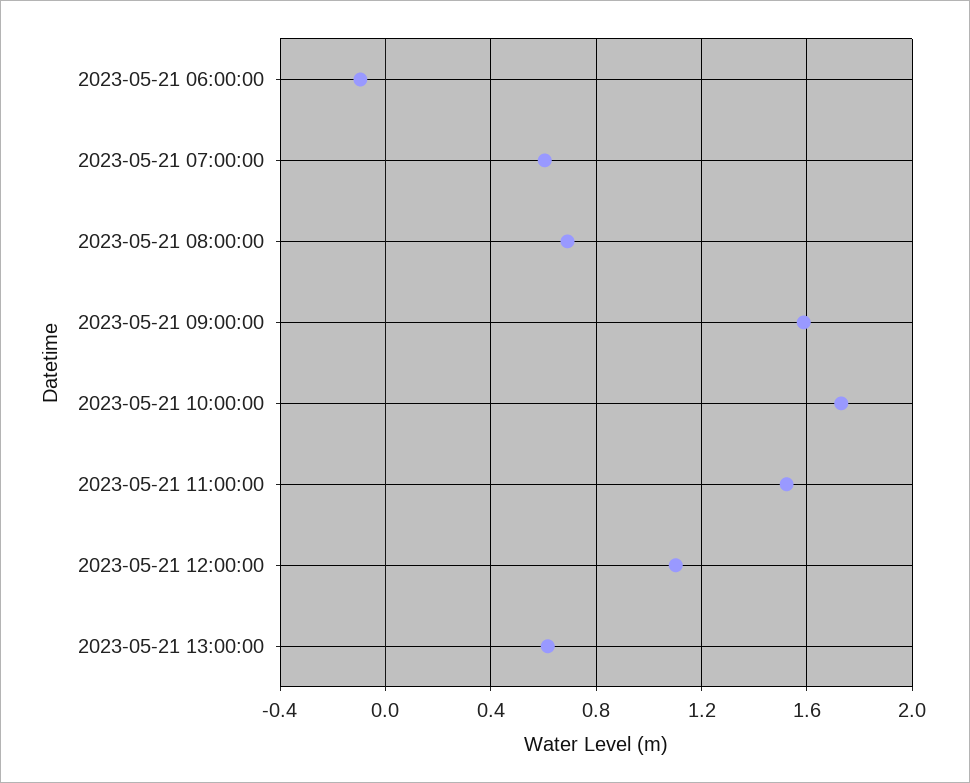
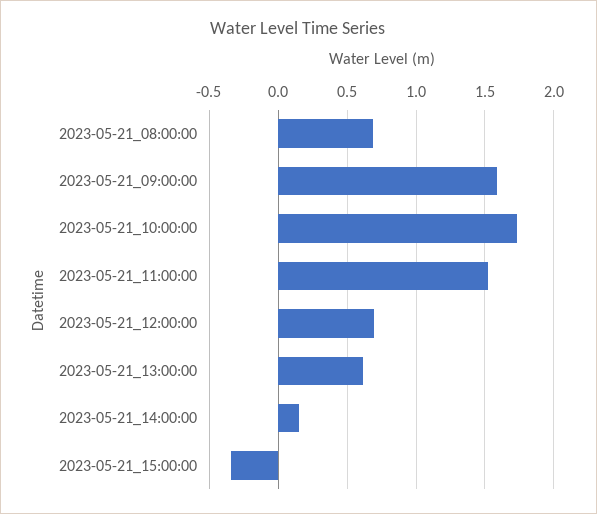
2023-05-21 06:00:00: -0.1 -> none
2023-05-21 07:00:00: 0.6 -> none
2023-05-21 12:00:00: 1.1 -> 0.7
2023-05-21_14:00:00: none -> 0.15
2023-05-21_15:00:00: none -> -0.35

